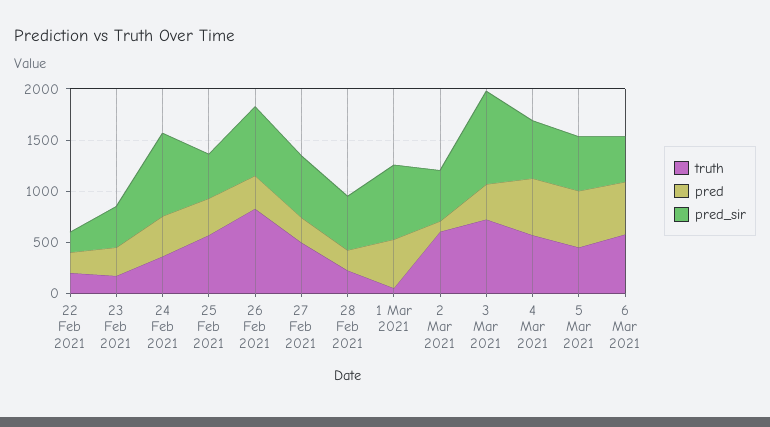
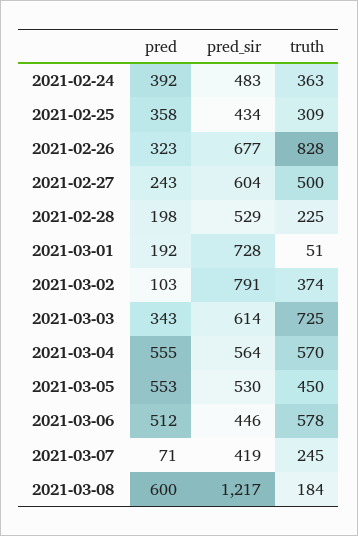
truth, 22 Feb 2021: 200 -> none
pred, 22 Feb 2021: 200 -> none
pred_sir, 22 Feb 2021: 200 -> none
truth, 23 Feb 2021: 200 -> none
pred, 23 Feb 2021: 300 -> none
pred_sir, 23 Feb 2021: 400 -> none
pred_sir, 24 Feb 2021: 800 -> 483
truth, 25 Feb 2021: 600 -> 309
pred, 1 Mar 2021: 500 -> 192
truth, 2 Mar 2021: 600 -> 374
pred_sir, 2 Mar 2021: 500 -> 791
pred_sir, 3 Mar 2021: 900 -> 614
pred, 2021-03-07: none -> 71
pred_sir, 2021-03-07: none -> 419
truth, 2021-03-07: none -> 245
pred, 2021-03-08: none -> 600
pred_sir, 2021-03-08: none -> 1217
truth, 2021-03-08: none -> 184

